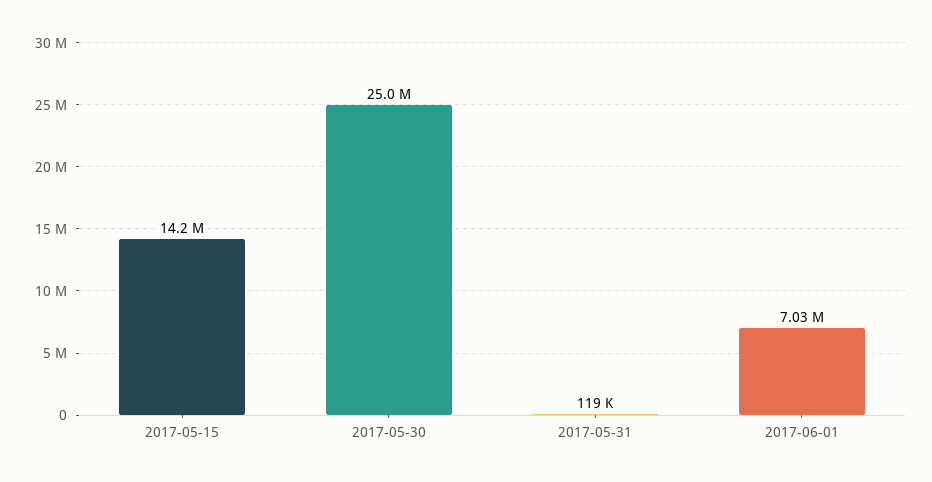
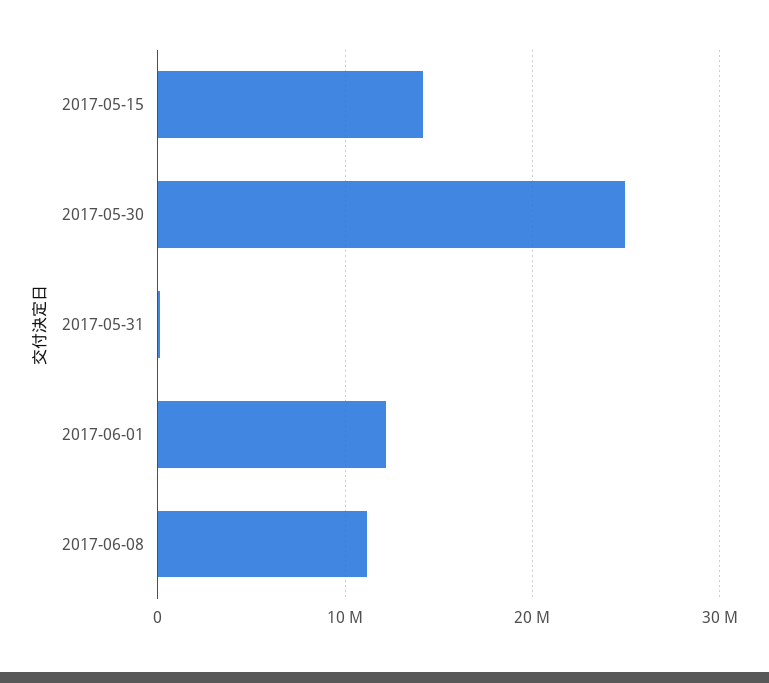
2017-06-01: 7030000 -> 12000000
2017-06-08: none -> 11000000

